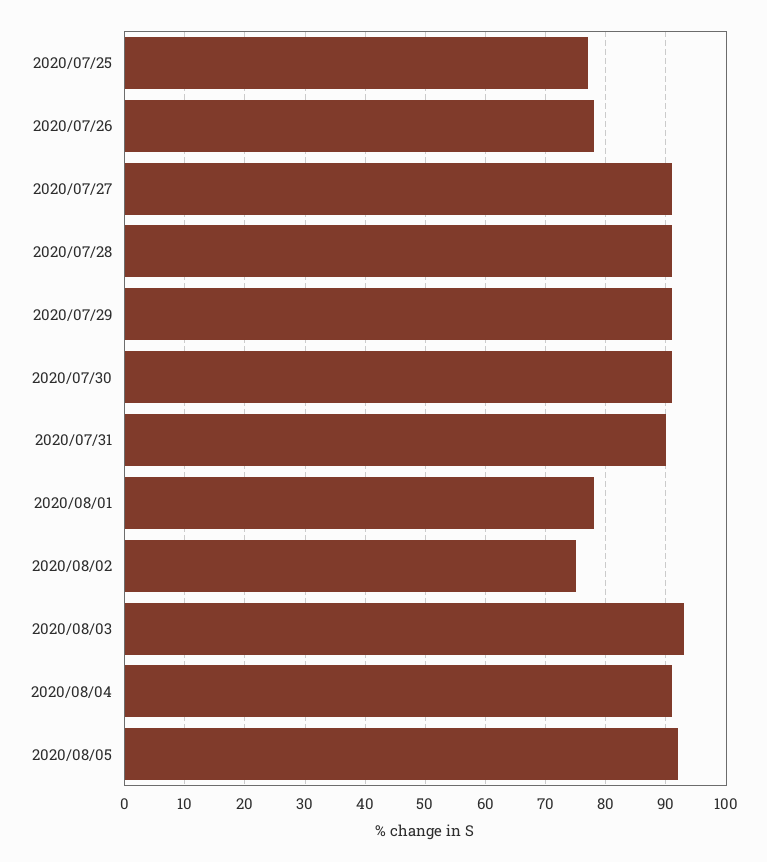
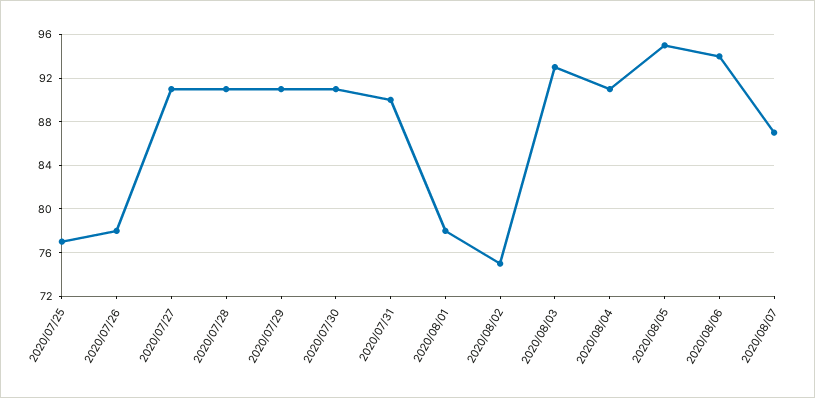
2020/08/05: 92 -> 95
2020/08/06: none -> 94
2020/08/07: none -> 87

